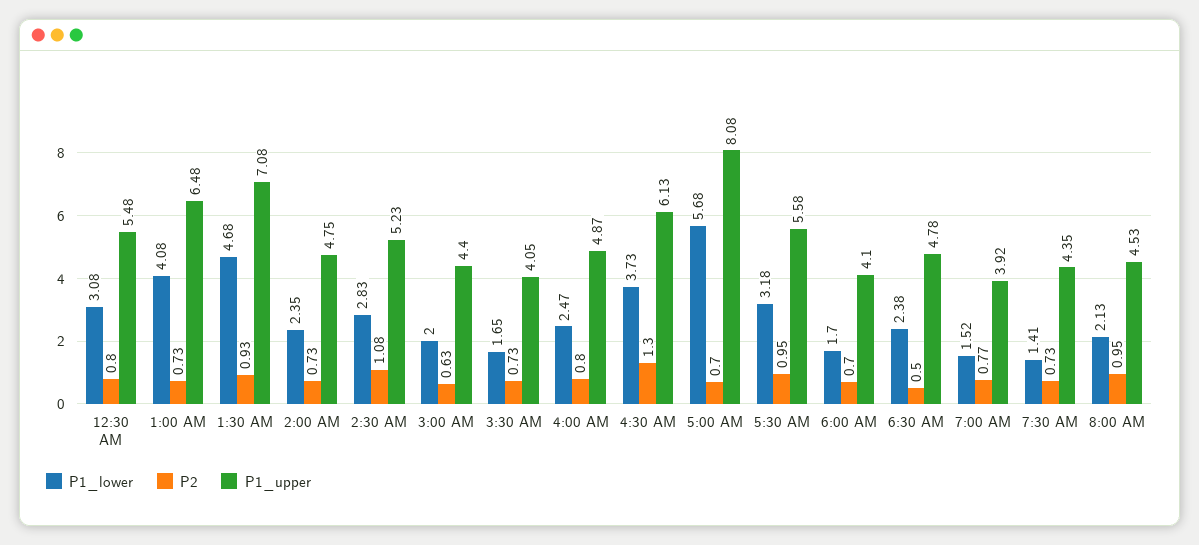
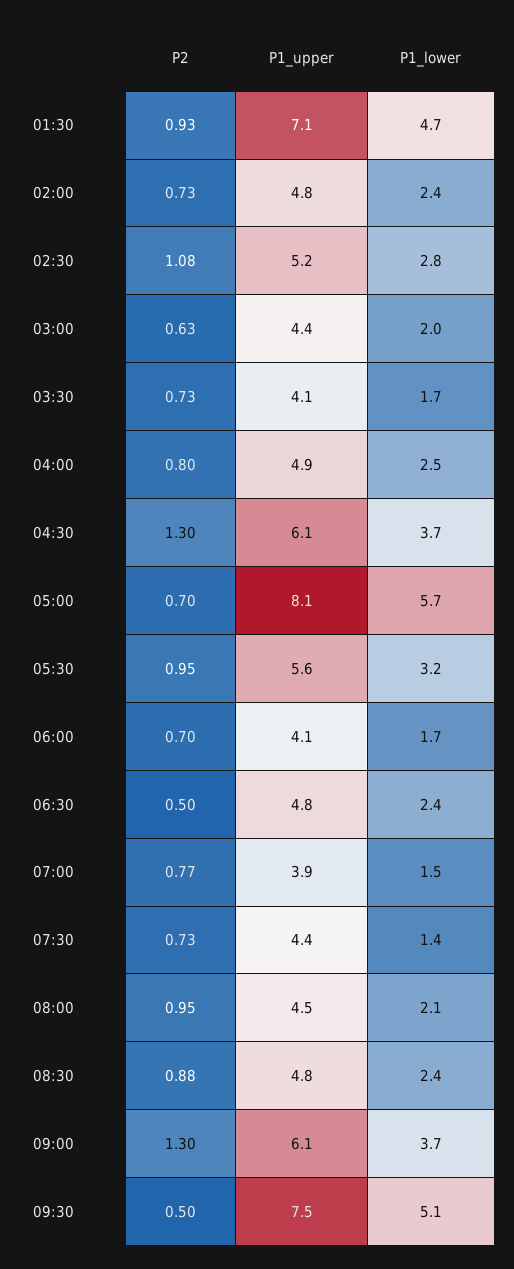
P1_lower, 12:30 AM: 3.08 -> none
P2, 12:30 AM: 0.8 -> none
P1_upper, 12:30 AM: 5.48 -> none
P1_lower, 1:00 AM: 4.08 -> none
P2, 1:00 AM: 0.73 -> none
P1_upper, 1:00 AM: 6.48 -> none
P2, 08:30: none -> 0.88
P1_upper, 08:30: none -> 4.8
P1_lower, 08:30: none -> 2.4
P2, 09:00: none -> 1.3
P1_upper, 09:00: none -> 6.1
P1_lower, 09:00: none -> 3.7
P2, 09:30: none -> 0.5
P1_upper, 09:30: none -> 7.5
P1_lower, 09:30: none -> 5.1

